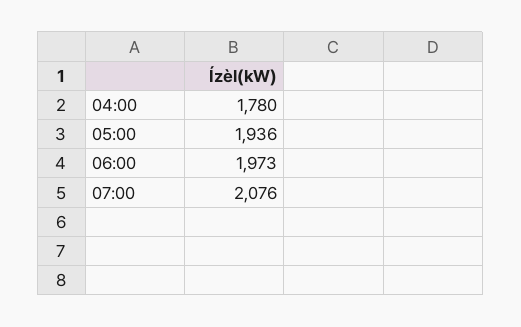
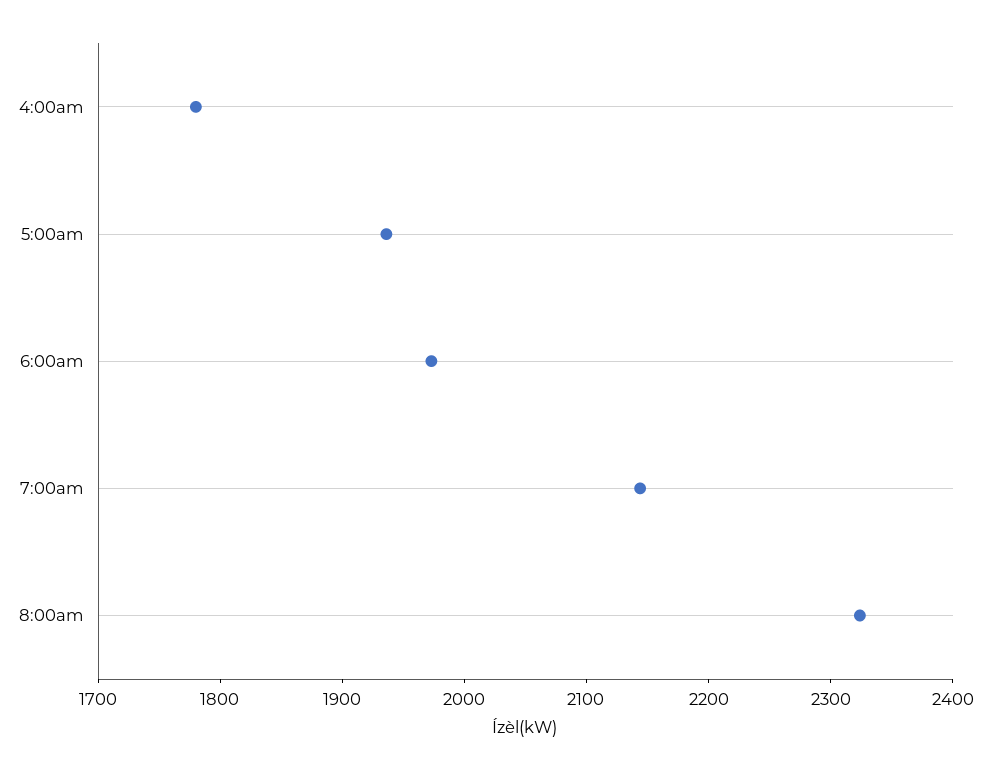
07:00: 2076 -> 2140
8:00am: none -> 2320

